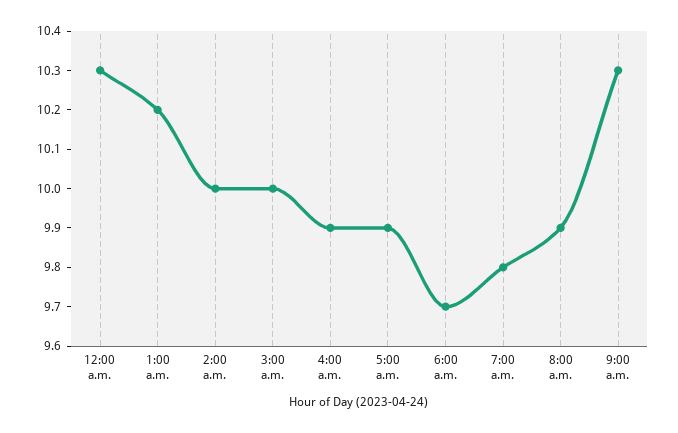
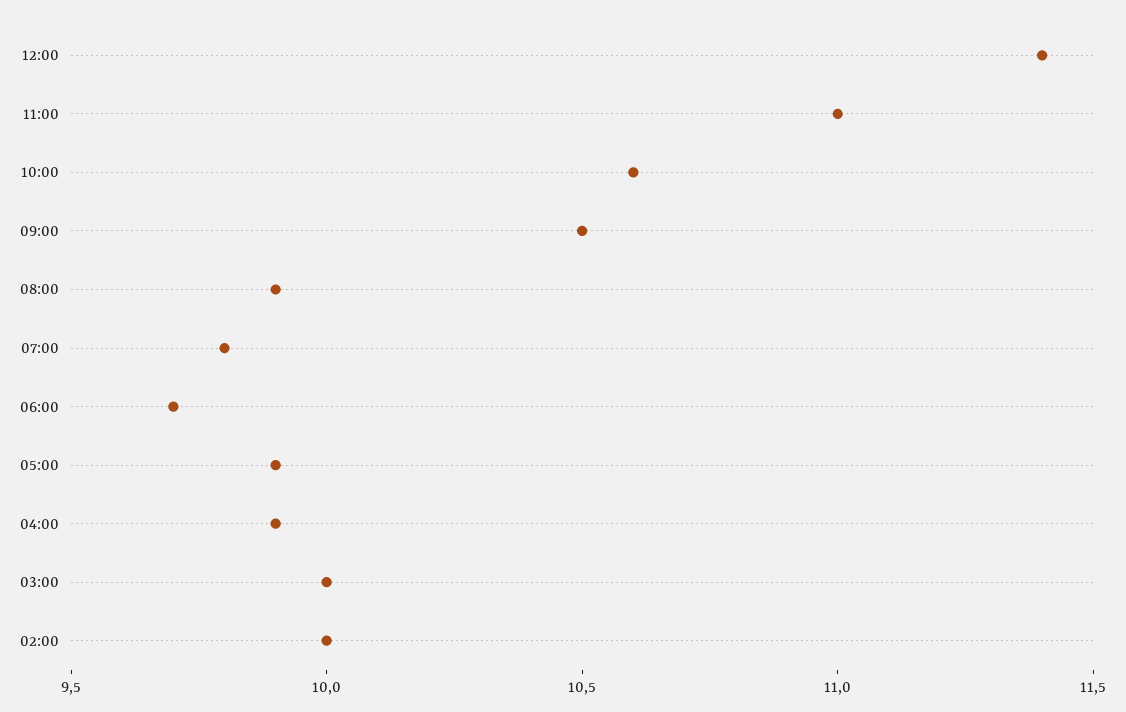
12:00 a.m.: 10.3 -> none
1:00 a.m.: 10.2 -> none
9:00 a.m.: 10.3 -> 10.5
12:00: none -> 11.4
11:00: none -> 11
10:00: none -> 10.6

